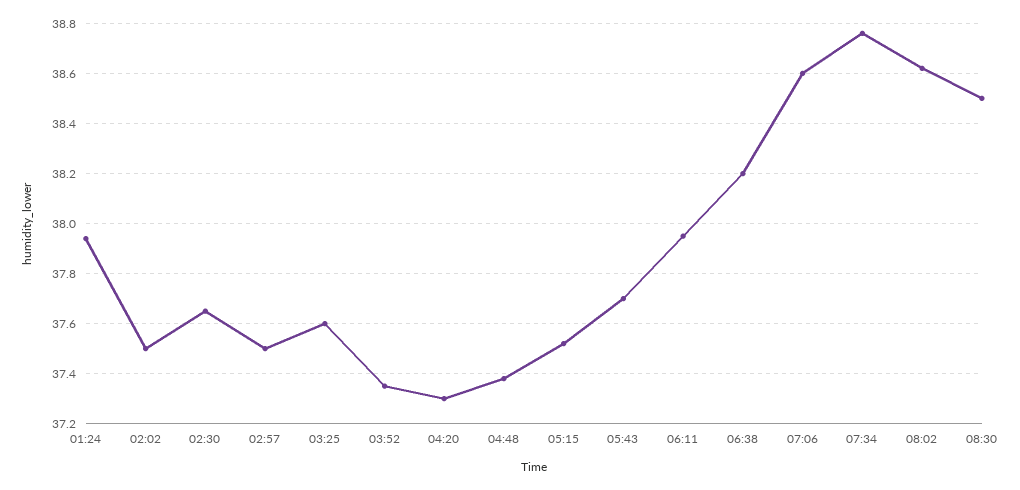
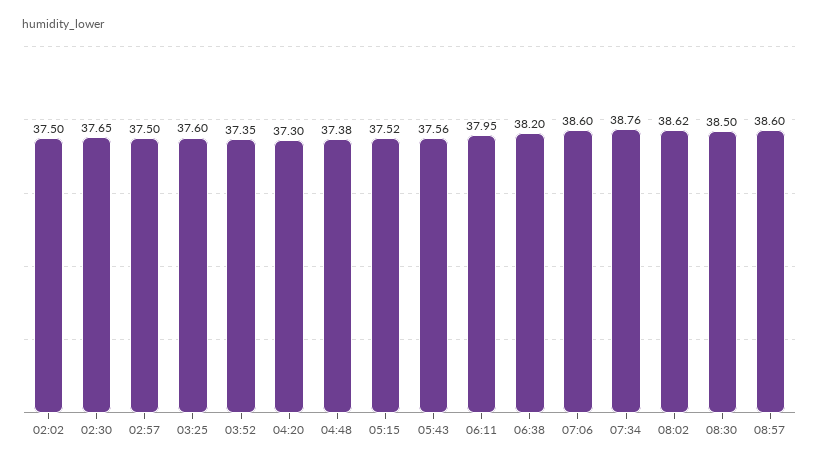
01:24: 37.95 -> none
05:43: 37.7 -> 37.56
08:57: none -> 38.6

